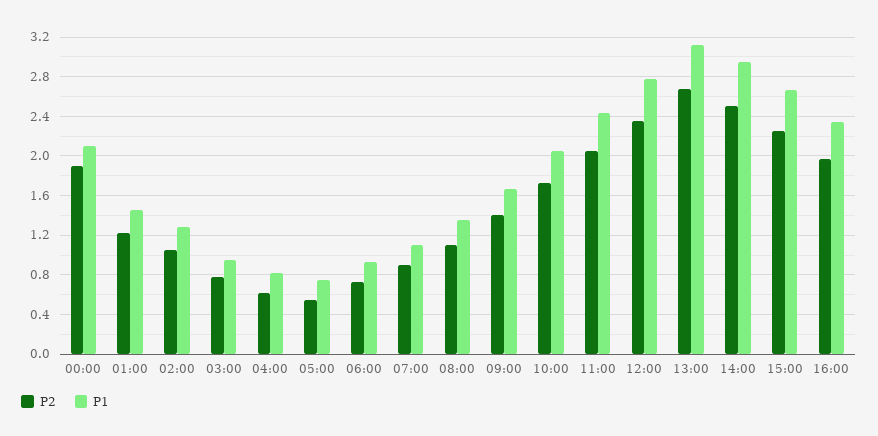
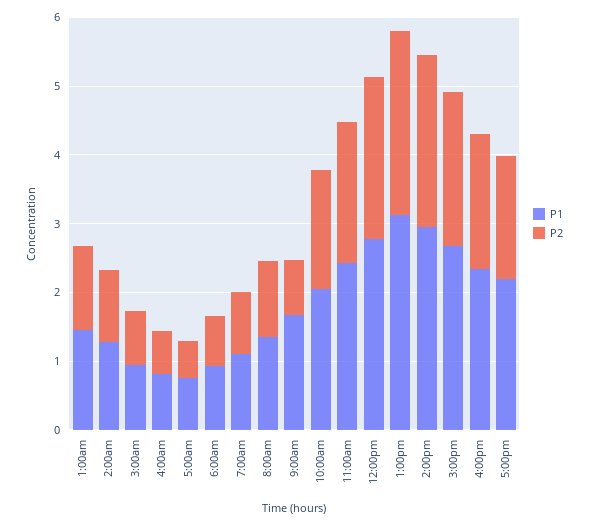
P2, 00:00: 1.9 -> none
P1, 00:00: 2.1 -> none
P2, 09:00: 1.4 -> 0.8
P1, 5:00pm: none -> 2.2
P2, 5:00pm: none -> 1.8

